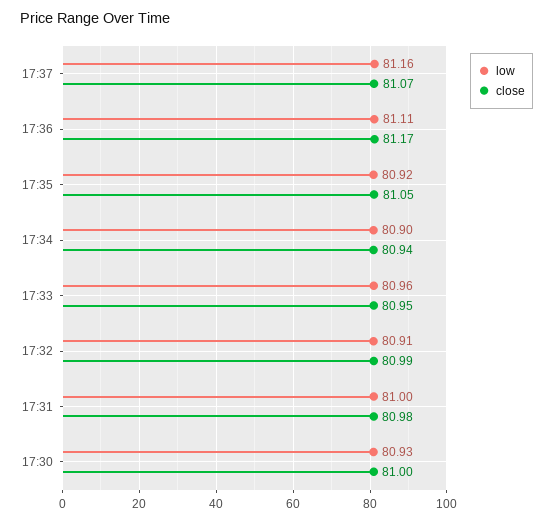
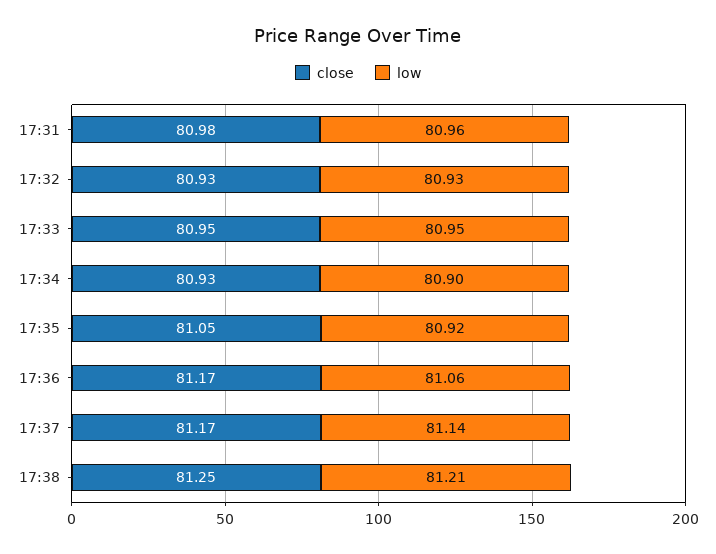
low, 17:37: 81.16 -> 81.14
close, 17:37: 81.07 -> 81.17
low, 17:36: 81.11 -> 81.06
close, 17:34: 80.94 -> 80.93
low, 17:33: 80.96 -> 80.95
low, 17:32: 80.91 -> 80.93
close, 17:32: 80.99 -> 80.93
low, 17:31: 81 -> 80.96
low, 17:30: 80.93 -> none
close, 17:30: 81 -> none
close, 17:38: none -> 81.25
low, 17:38: none -> 81.21

